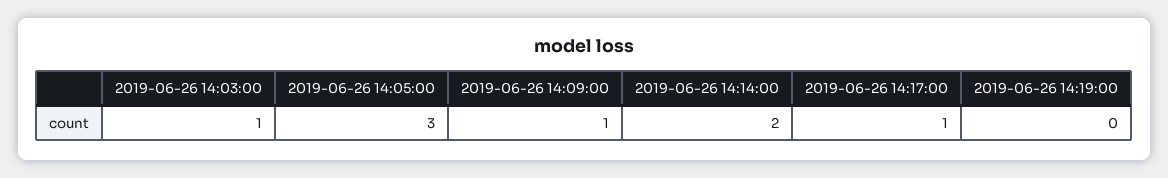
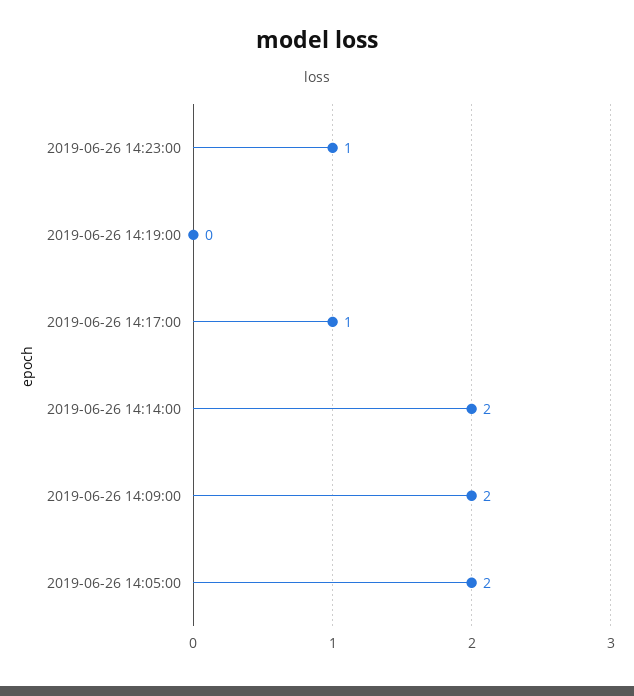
2019-06-26 14:03:00: 1 -> none
2019-06-26 14:05:00: 3 -> 2
2019-06-26 14:09:00: 1 -> 2
2019-06-26 14:23:00: none -> 1

